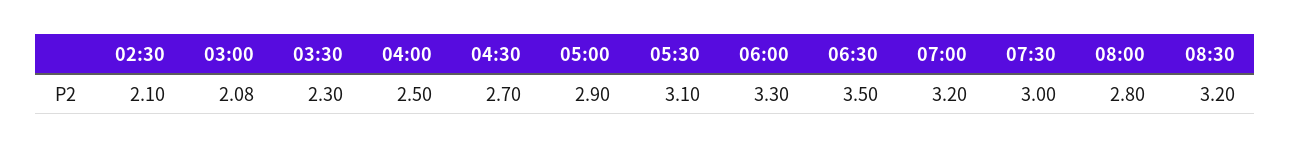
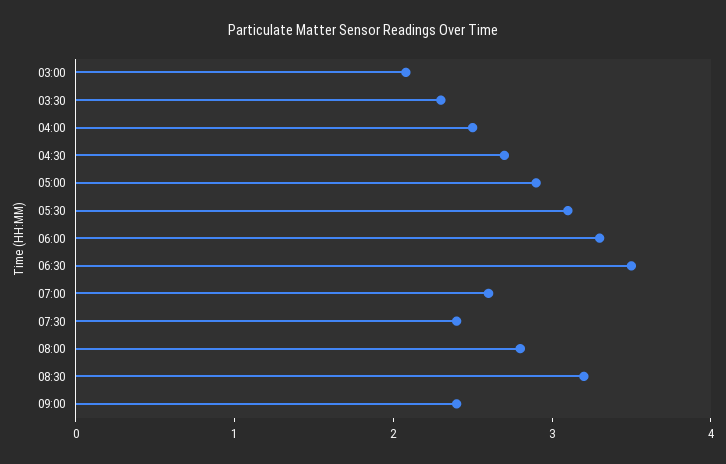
02:30: 2.1 -> none
07:00: 3.2 -> 2.6
07:30: 3 -> 2.4
09:00: none -> 2.4

